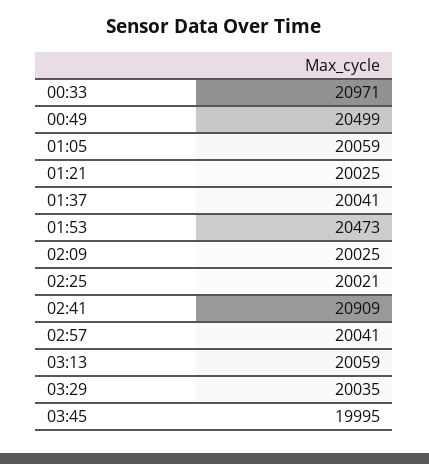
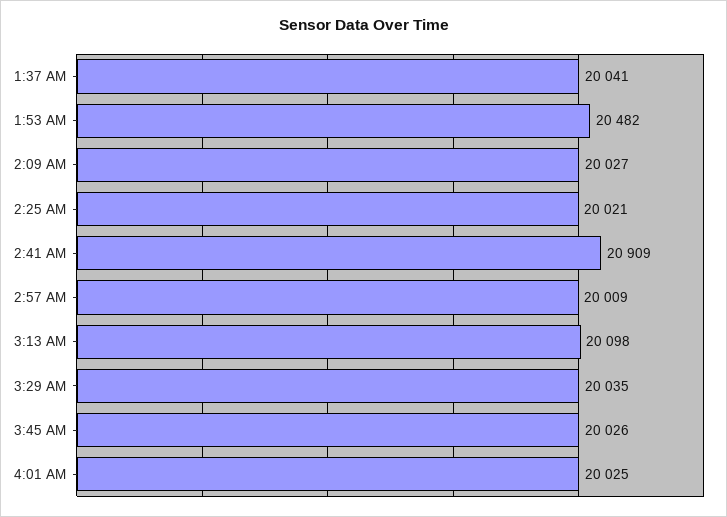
00:33: 20971 -> none
00:49: 20499 -> none
01:05: 20059 -> none
01:21: 20025 -> none
01:53: 20473 -> 20482
02:09: 20025 -> 20027
02:57: 20041 -> 20009
03:13: 20059 -> 20098
03:45: 19995 -> 20026
4:01 AM: none -> 20025

